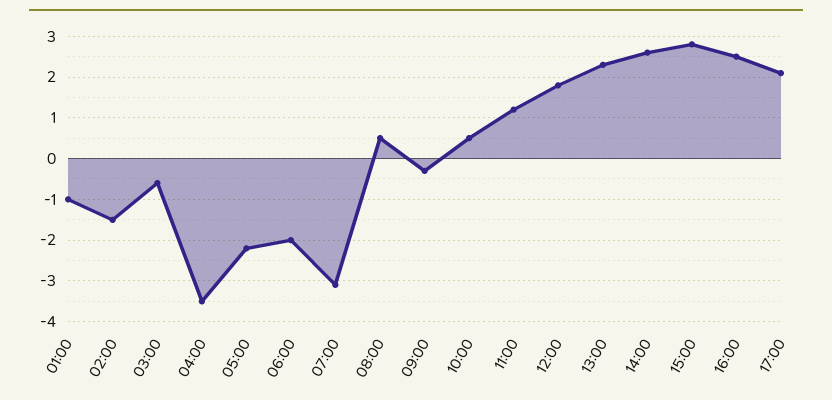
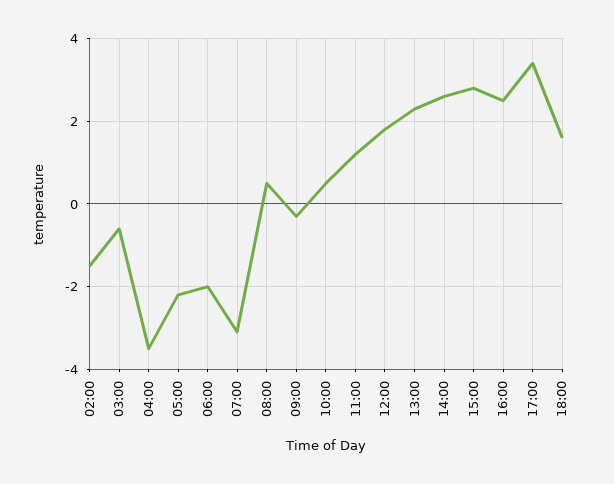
01:00: -1 -> none
17:00: 2 -> 3.5
18:00: none -> 1.5

